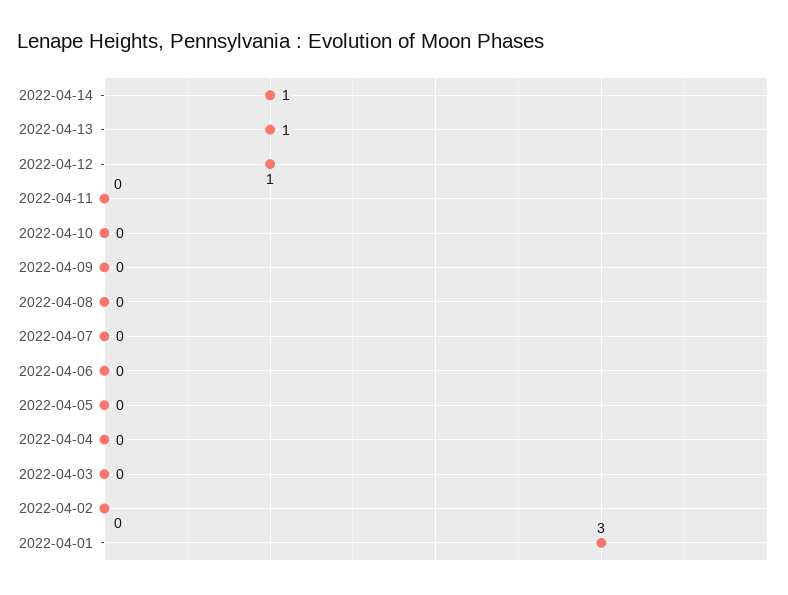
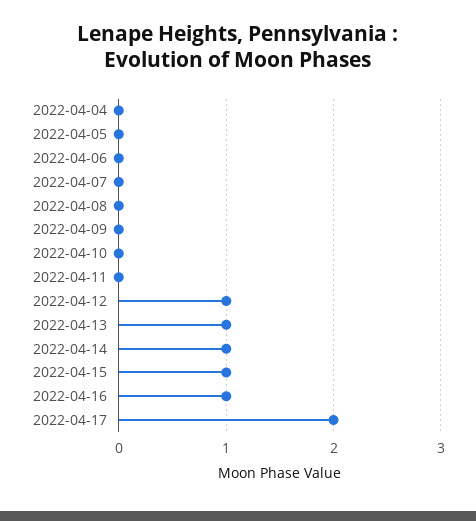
2022-04-03: 0 -> none
2022-04-02: 0 -> none
2022-04-01: 3 -> none
2022-04-15: none -> 1
2022-04-16: none -> 1
2022-04-17: none -> 2

